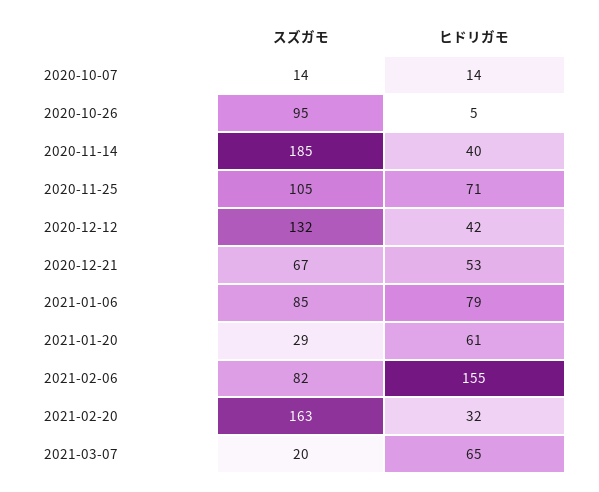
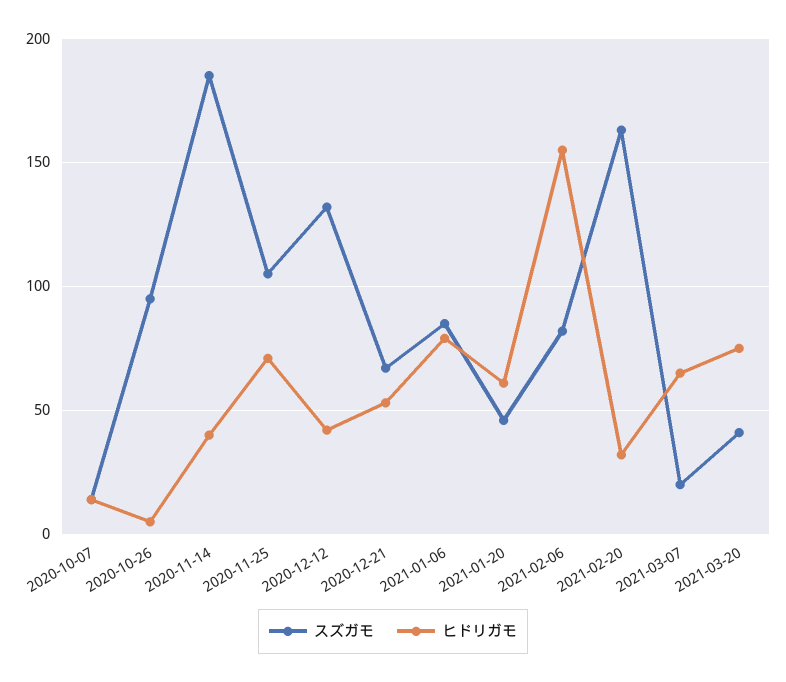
スズガモ, 2021-01-20: 29 -> 45
スズガモ, 2021-03-20: none -> 40
ヒドリガモ, 2021-03-20: none -> 75

